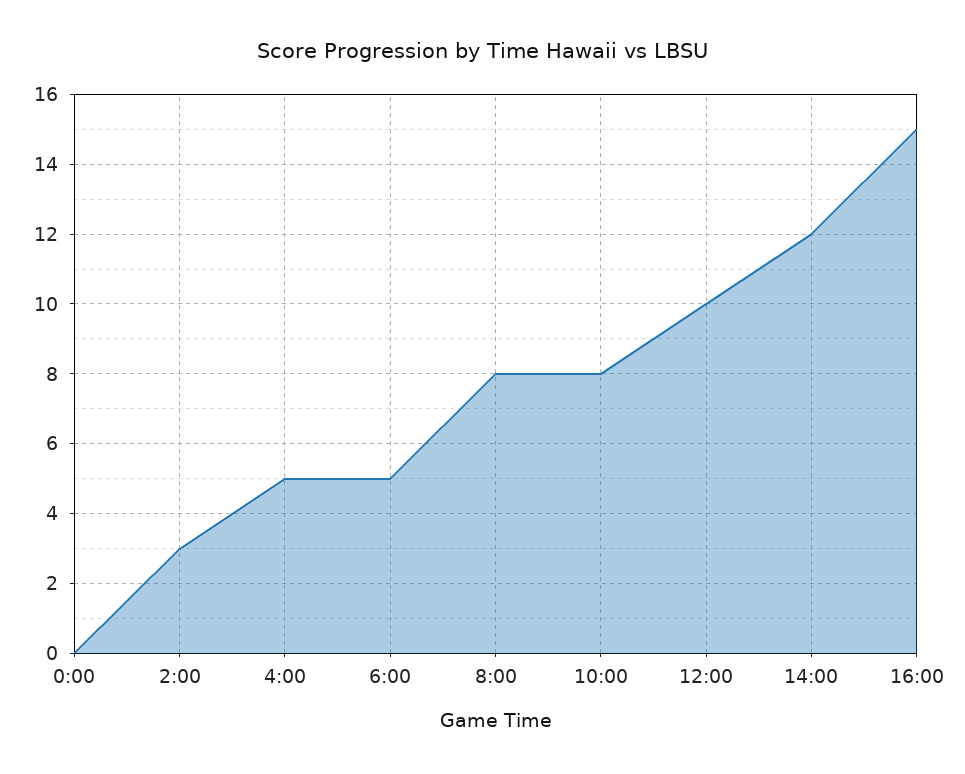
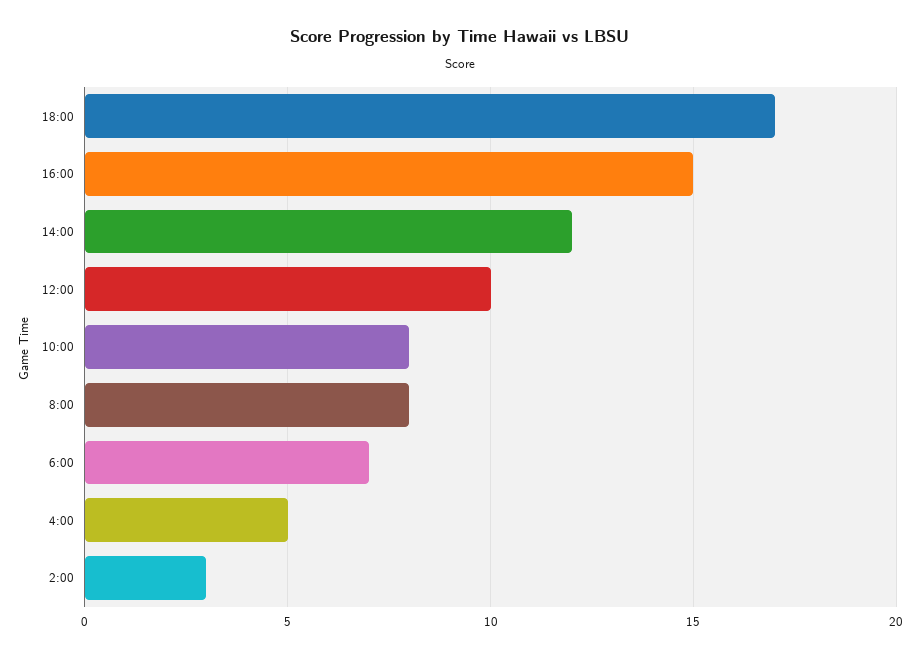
0:00: 0 -> none
6:00: 5 -> 7
18:00: none -> 17

